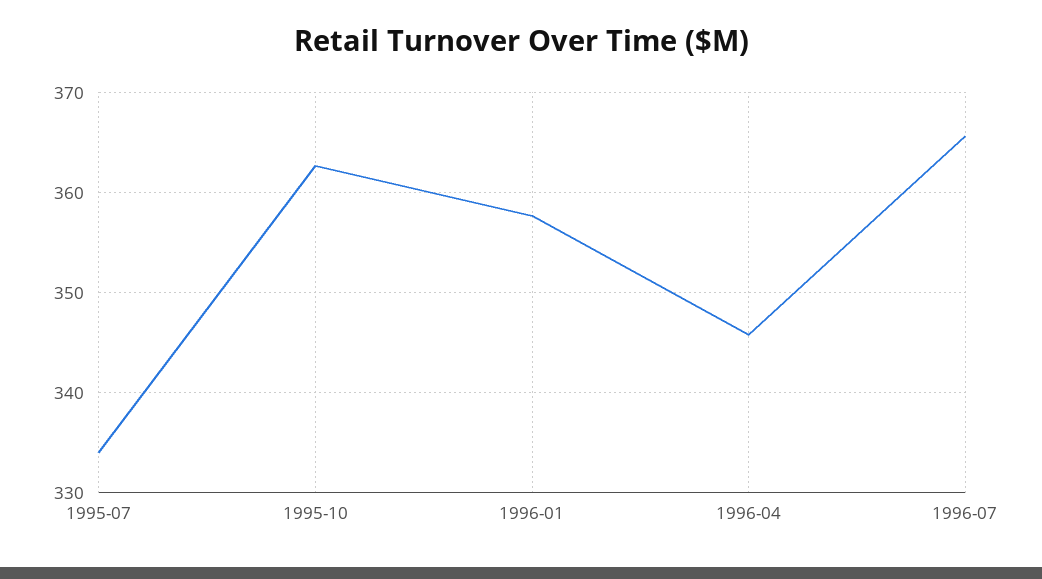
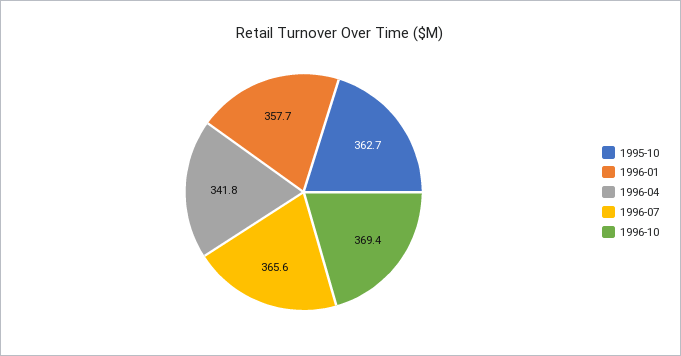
1995-07: 334 -> none
1996-04: 346 -> 341.8
1996-10: none -> 369.4

